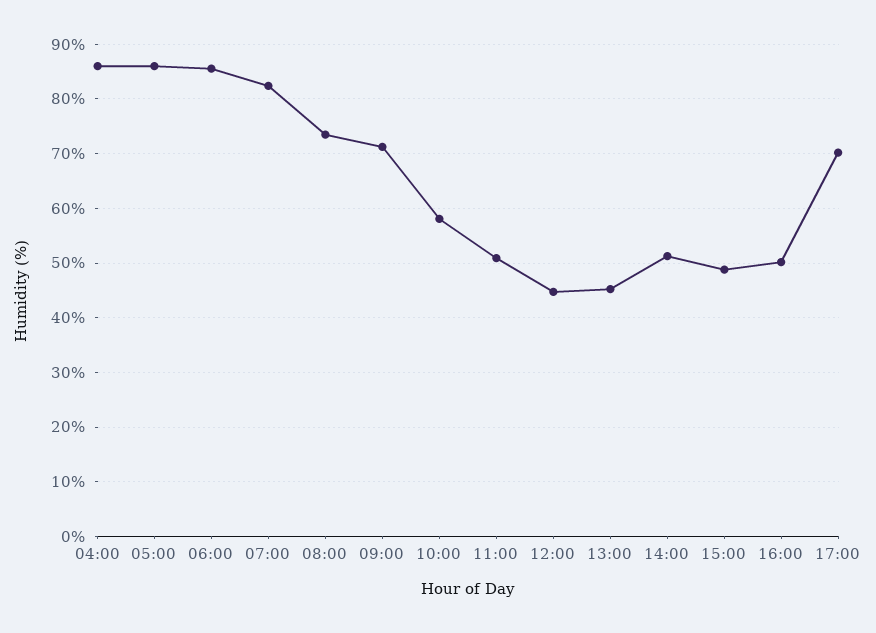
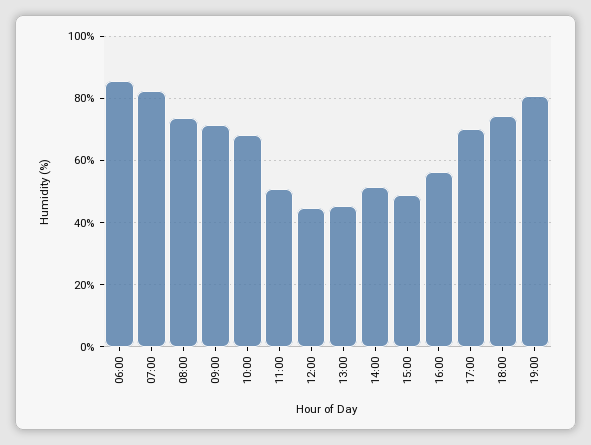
04:00: 86 -> none
05:00: 86 -> none
10:00: 58 -> 68
16:00: 50 -> 56
18:00: none -> 74
19:00: none -> 80

